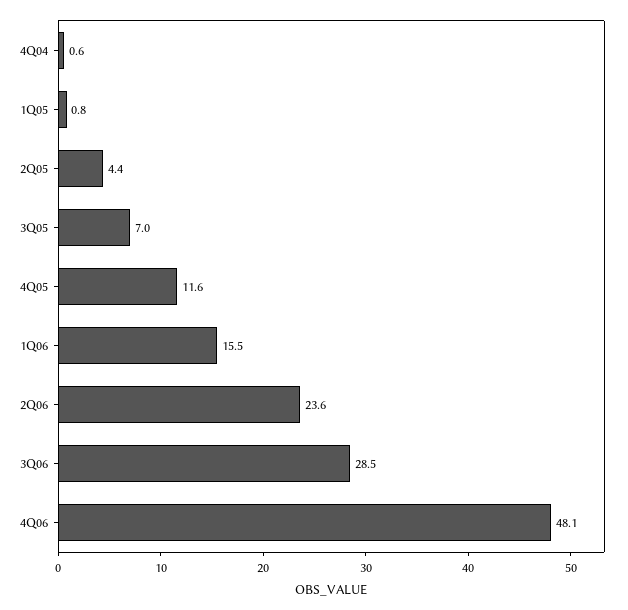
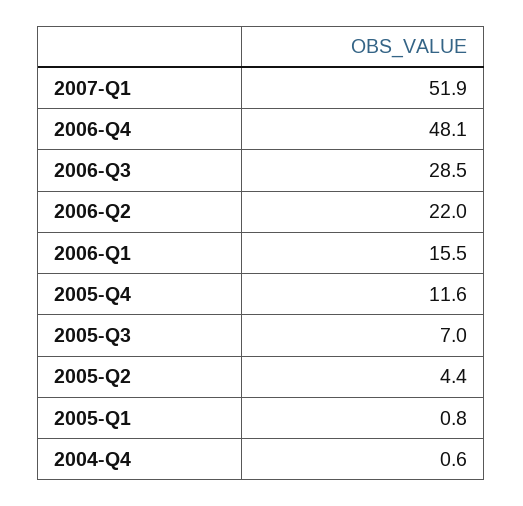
2Q06: 23.6 -> 22
2007-Q1: none -> 51.9

